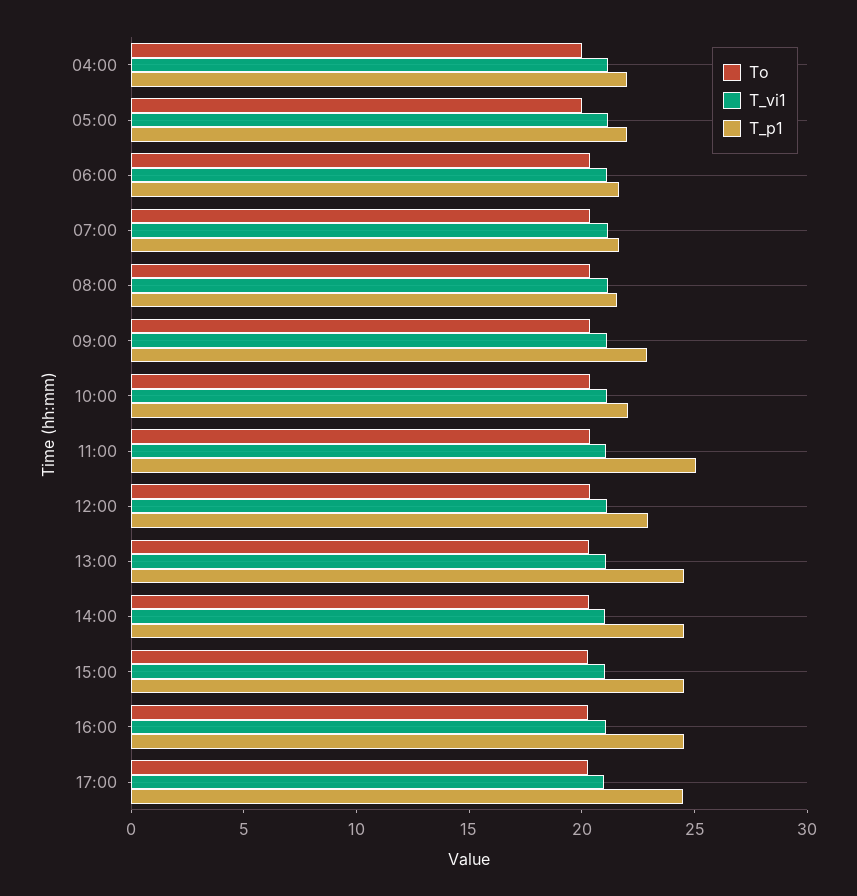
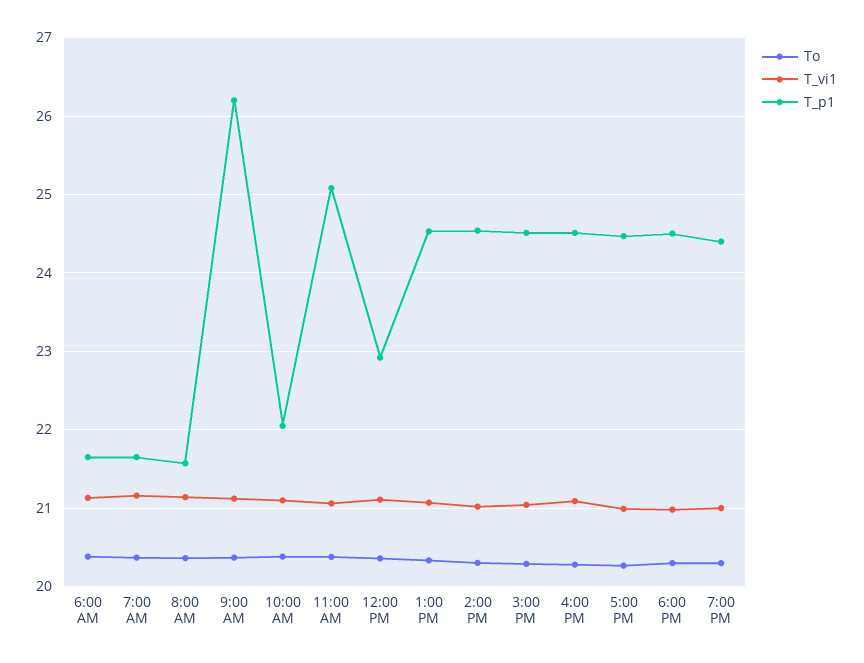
To, 04:00: 20 -> none
T_vi1, 04:00: 21 -> none
T_p1, 04:00: 22 -> none
To, 05:00: 20 -> none
T_vi1, 05:00: 21 -> none
T_p1, 05:00: 22 -> none
T_p1, 09:00: 23 -> 26.2
To, 6:00 PM: none -> 20.3
T_vi1, 6:00 PM: none -> 21
T_p1, 6:00 PM: none -> 24.5
To, 7:00 PM: none -> 20.3
T_vi1, 7:00 PM: none -> 21
T_p1, 7:00 PM: none -> 24.4

